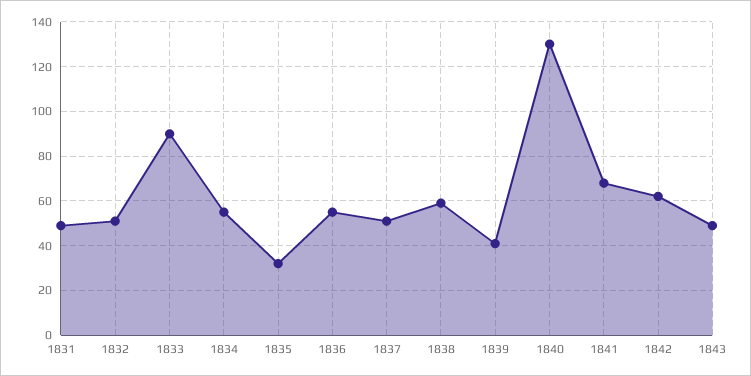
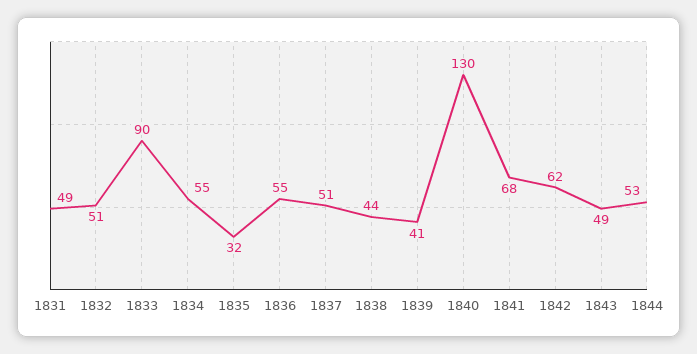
1838: 60 -> 44
1844: none -> 53

